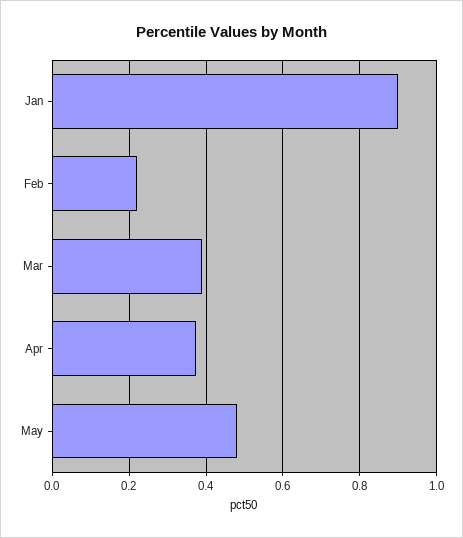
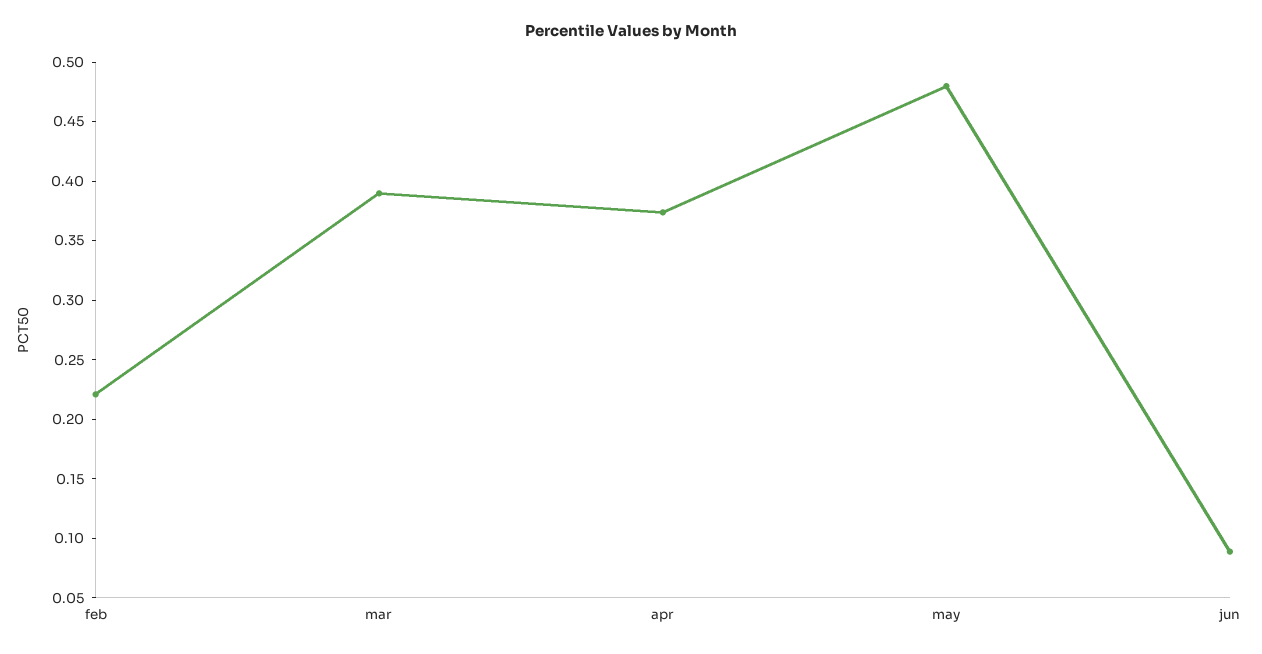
Jan: 0.9 -> none
jun: none -> 0.09

